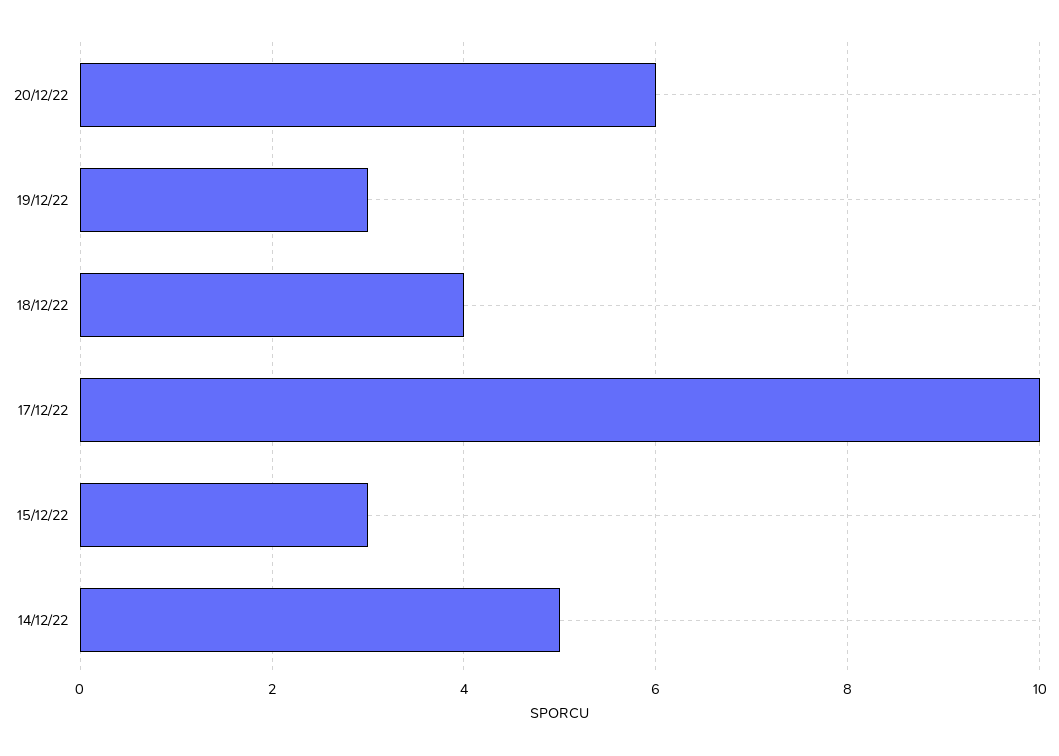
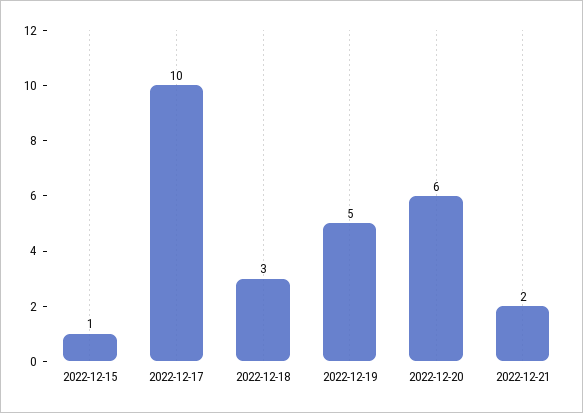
19/12/22: 3 -> 5
18/12/22: 4 -> 3
15/12/22: 3 -> 1
14/12/22: 5 -> none
2022-12-21: none -> 2

